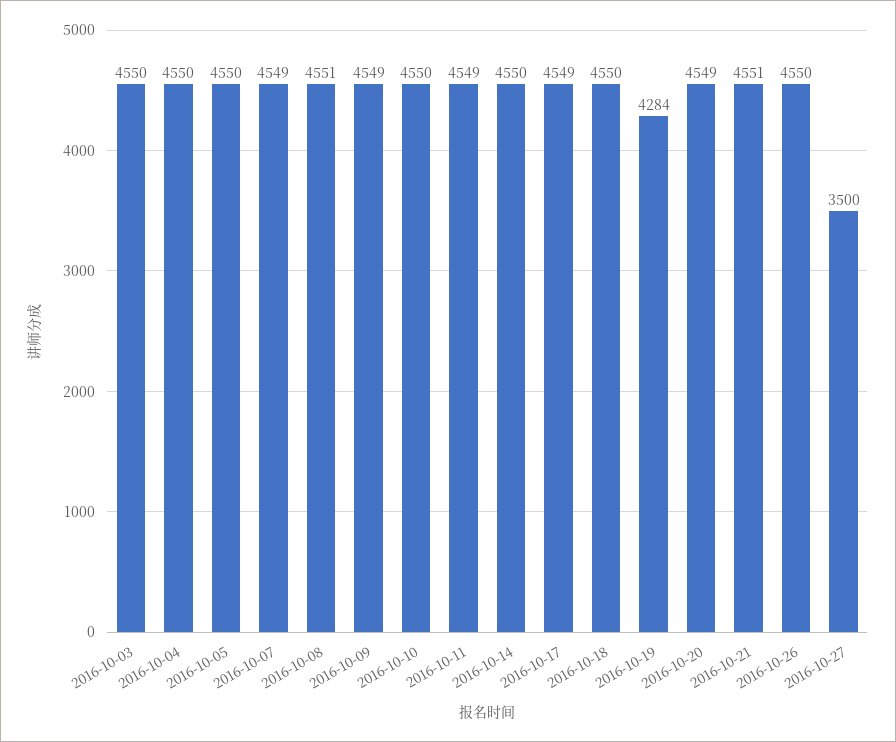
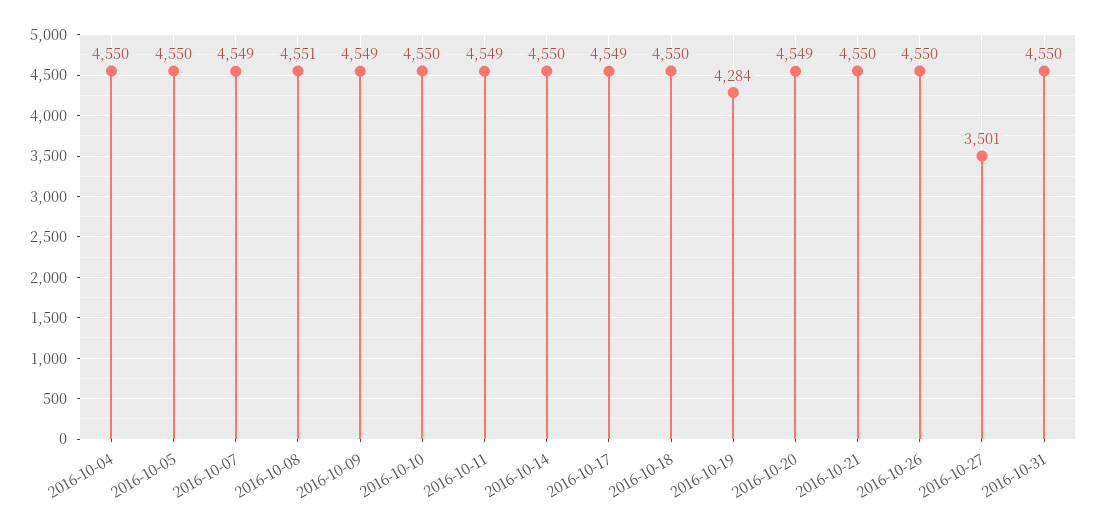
2016-10-03: 4550 -> none
2016-10-21: 4551 -> 4550
2016-10-27: 3500 -> 3501
2016-10-31: none -> 4550

